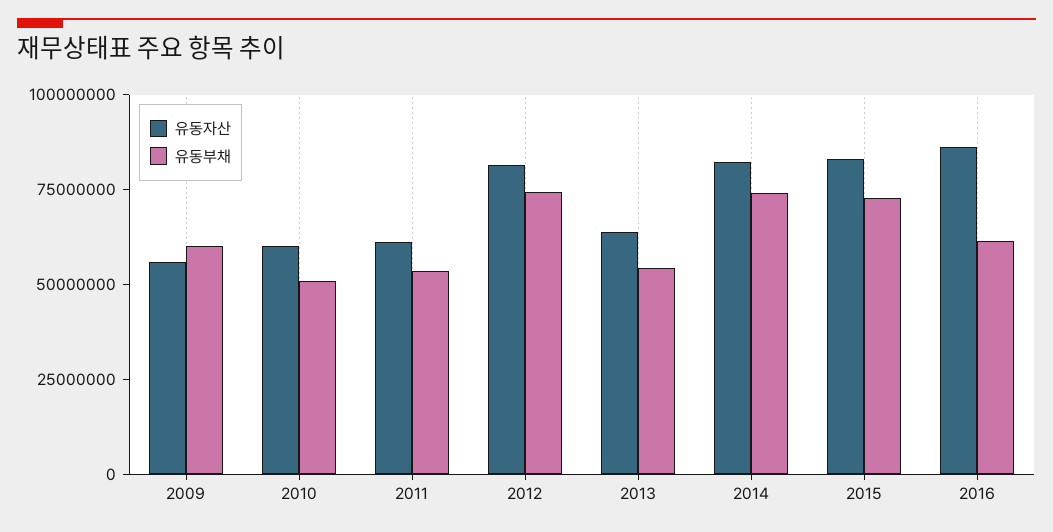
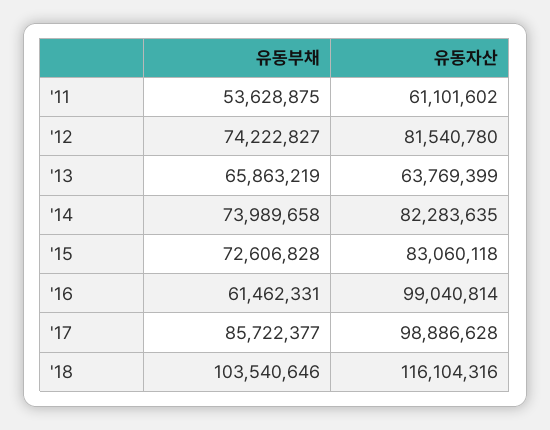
유동자산, 2009: 55000000 -> none
유동부채, 2009: 60000000 -> none
유동자산, 2010: 60000000 -> none
유동부채, 2010: 50000000 -> none
유동부채, 2013: 55000000 -> 65863219
유동자산, 2016: 85000000 -> 99040814
유동부채, '17: none -> 85722377
유동자산, '17: none -> 98886628
유동부채, '18: none -> 103540646
유동자산, '18: none -> 116104316

